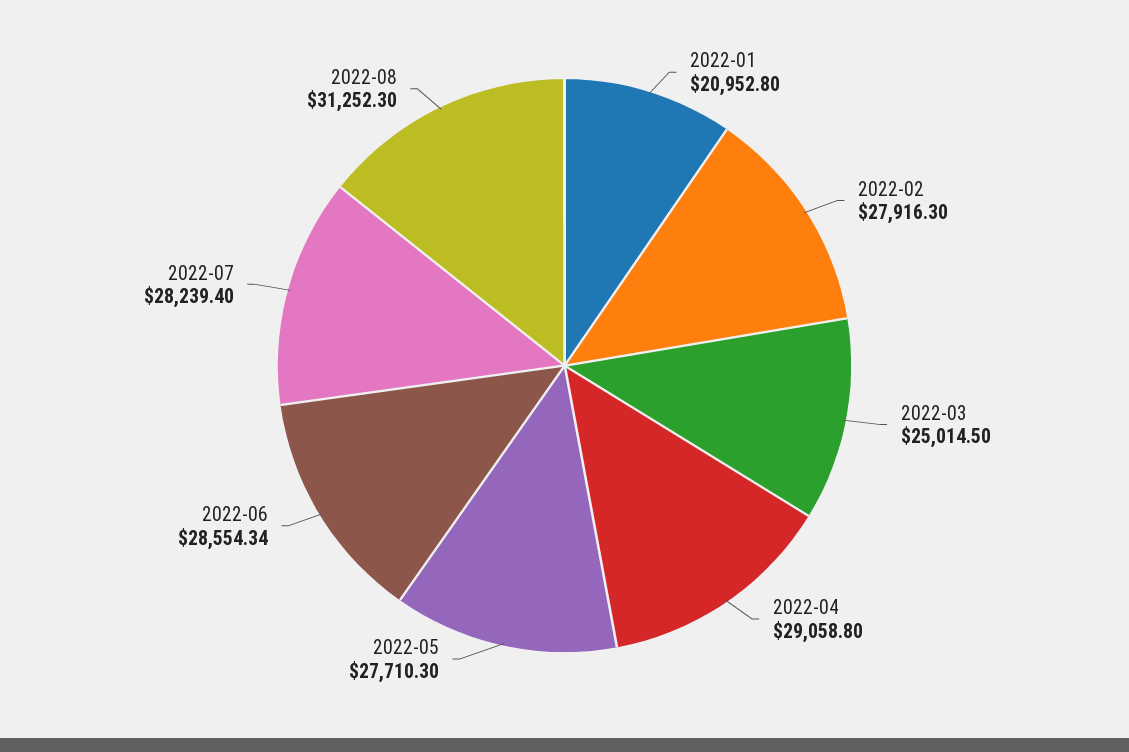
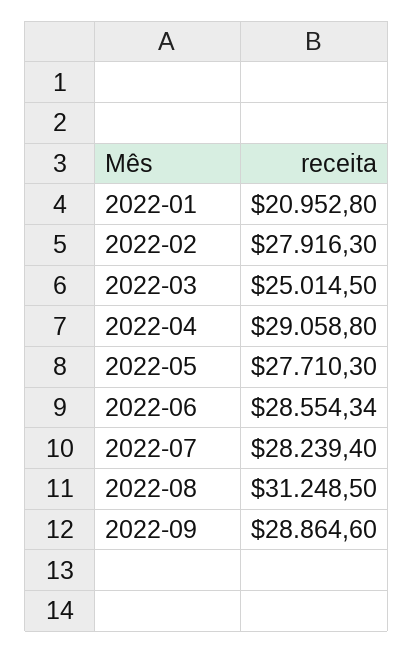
2022-08: 31252.3 -> 31248.5
2022-09: none -> 28864.6

